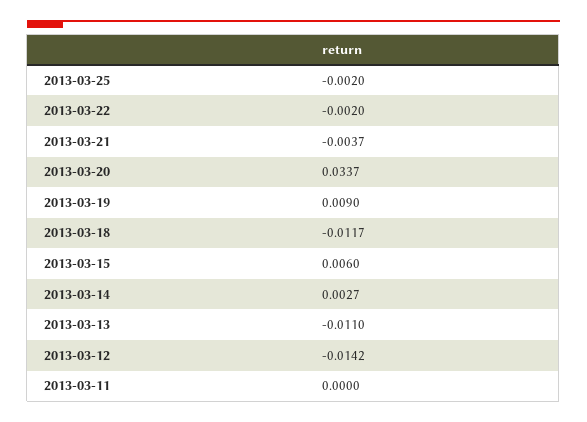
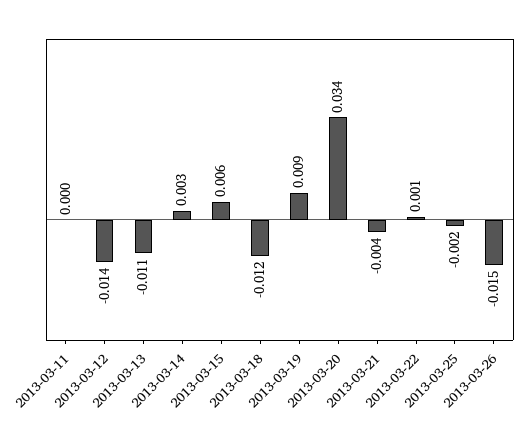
2013-03-22: -0.002 -> 0.001
2013-03-26: none -> -0.015

